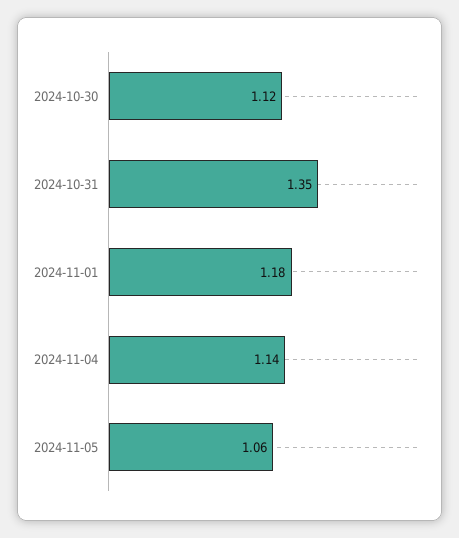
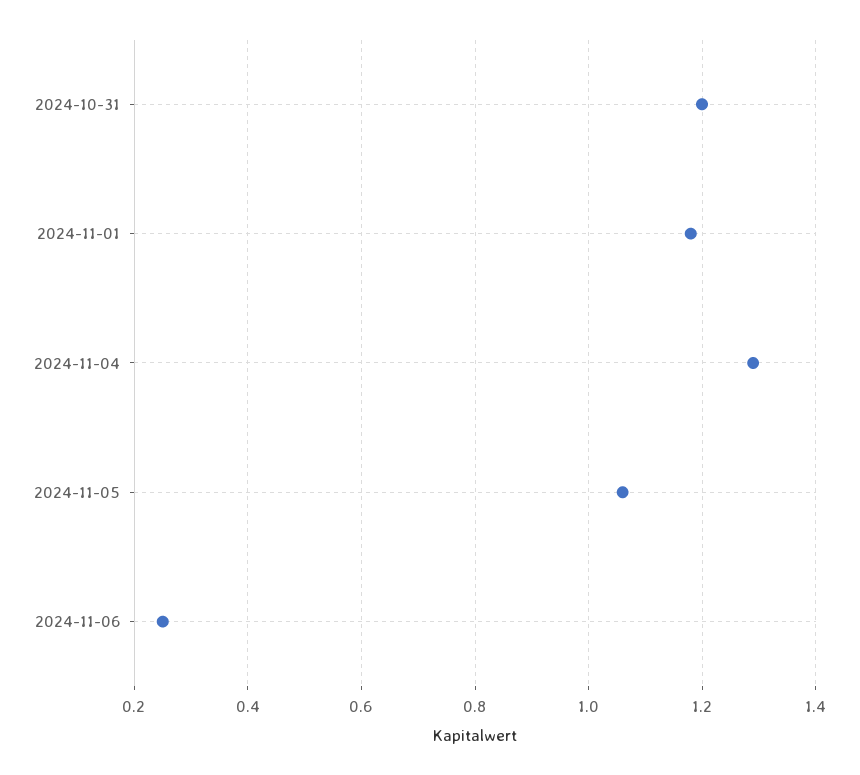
2024-10-30: 1.12 -> none
2024-10-31: 1.35 -> 1.2
2024-11-04: 1.14 -> 1.3
2024-11-06: none -> 0.25

